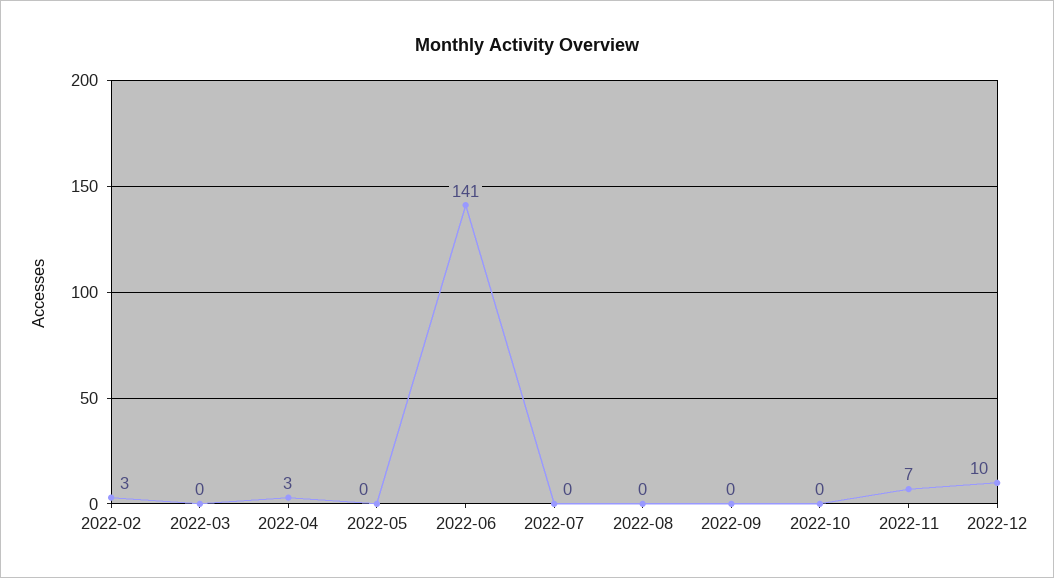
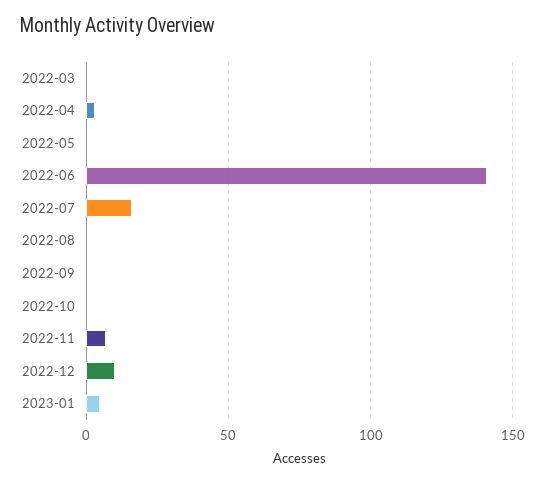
2022-02: 3 -> none
2022-07: 0 -> 15
2023-01: none -> 5

